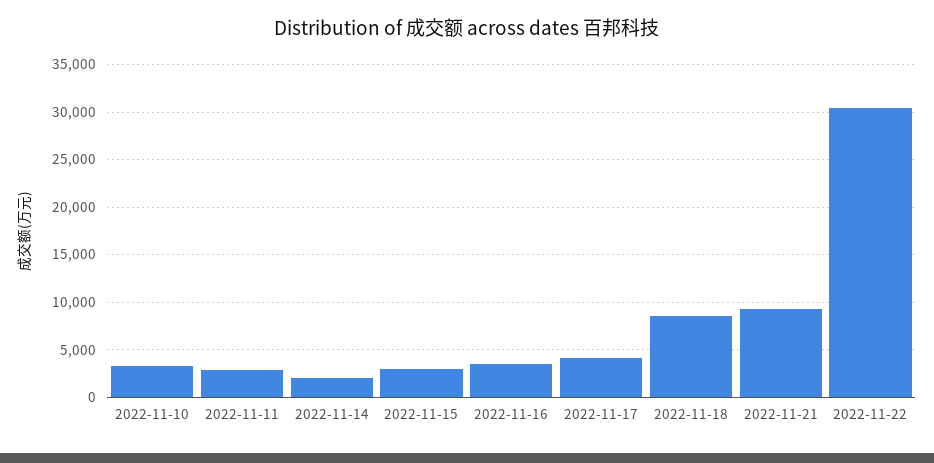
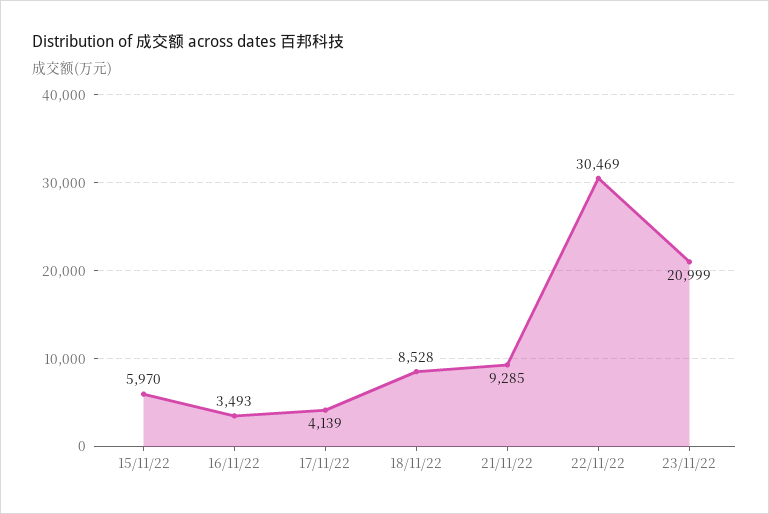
2022-11-10: 3000 -> none
2022-11-11: 3000 -> none
2022-11-14: 2000 -> none
2022-11-15: 3000 -> 5970
23/11/22: none -> 20999

